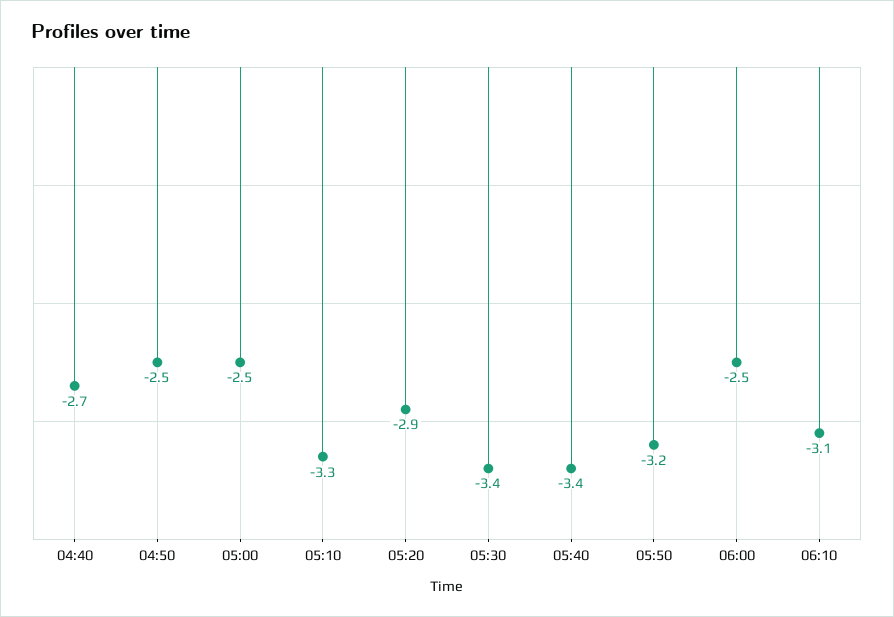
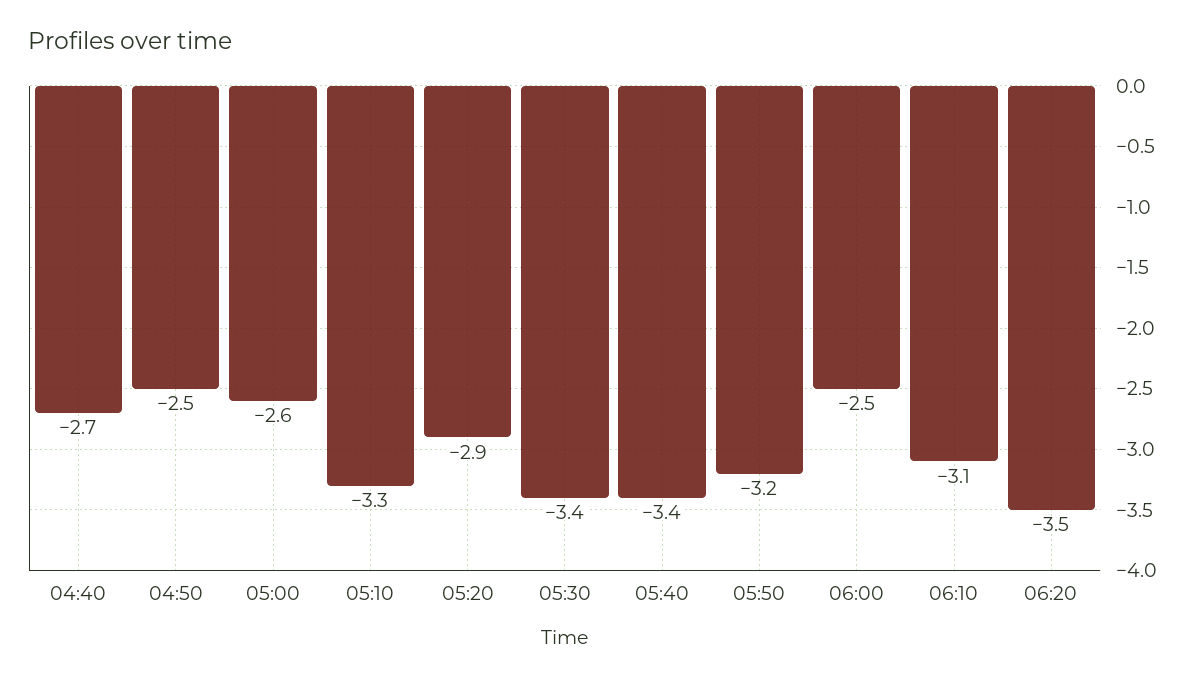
05:00: -2.5 -> -2.6
06:20: none -> -3.5

